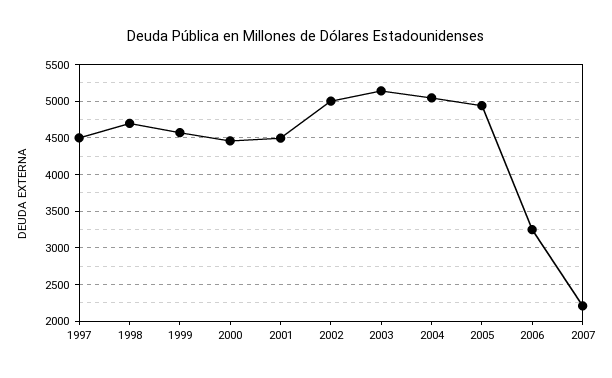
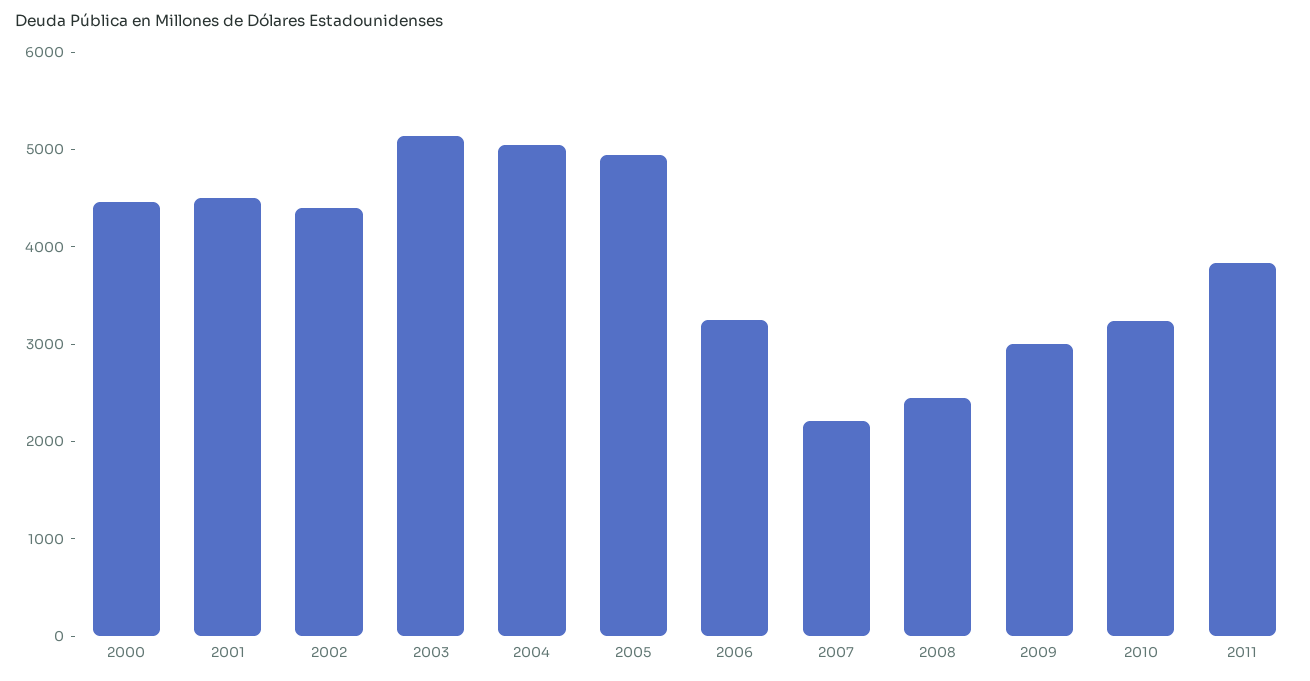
1997: 4500 -> none
1998: 4700 -> none
1999: 4600 -> none
2002: 5000 -> 4400
2008: none -> 2400
2009: none -> 3000
2010: none -> 3200
2011: none -> 3800

